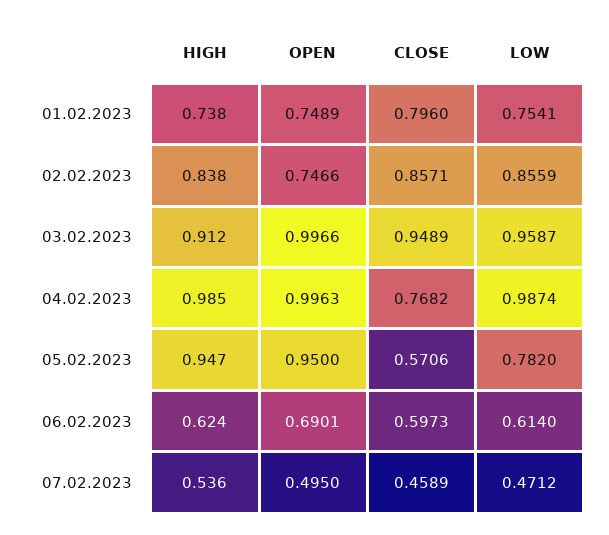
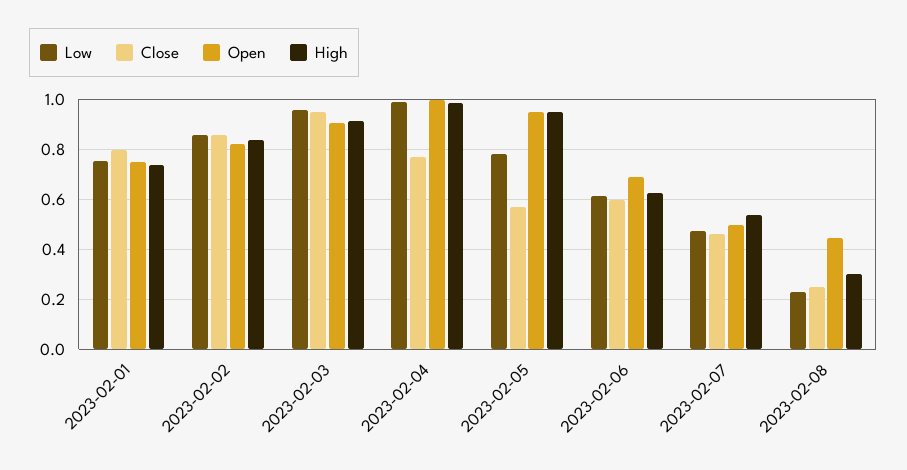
OPEN, 02.02.2023: 0.7466 -> 0.825
OPEN, 03.02.2023: 0.9966 -> 0.9
LOW, 2023-02-08: none -> 0.225
CLOSE, 2023-02-08: none -> 0.25
OPEN, 2023-02-08: none -> 0.45
HIGH, 2023-02-08: none -> 0.3

